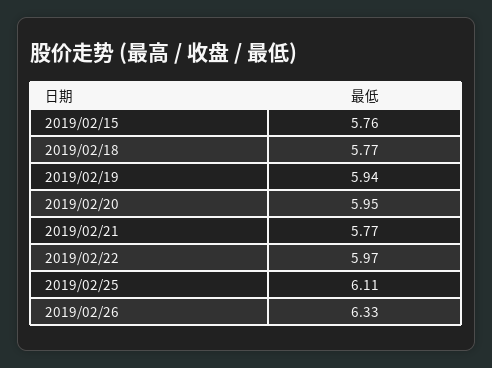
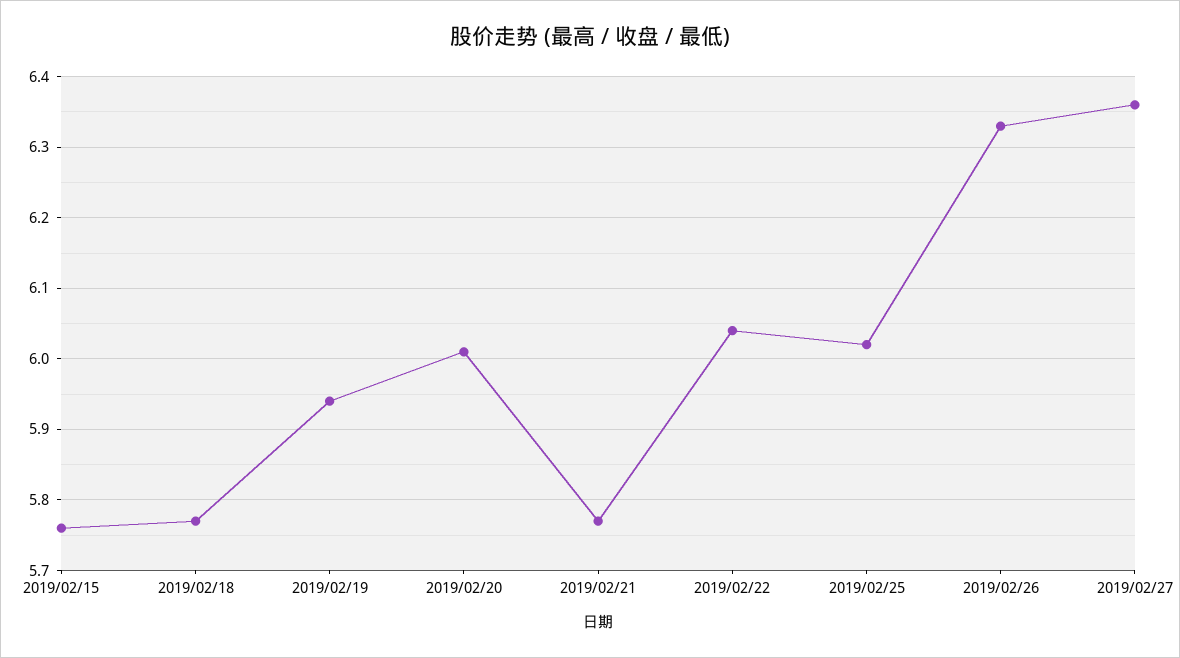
2019/02/20: 5.95 -> 6.01
2019/02/22: 5.97 -> 6.04
2019/02/25: 6.11 -> 6.02
2019/02/27: none -> 6.36

